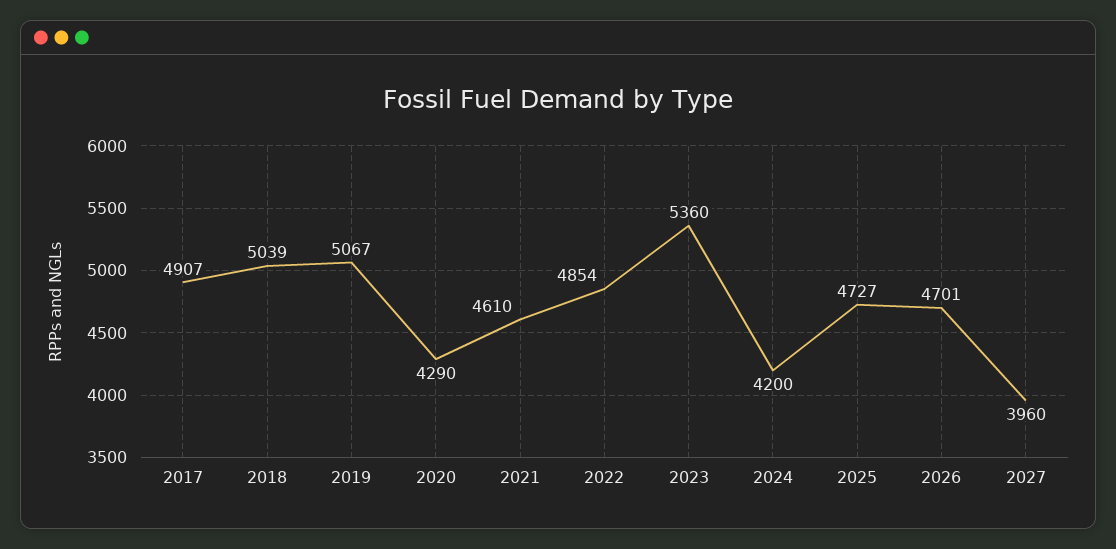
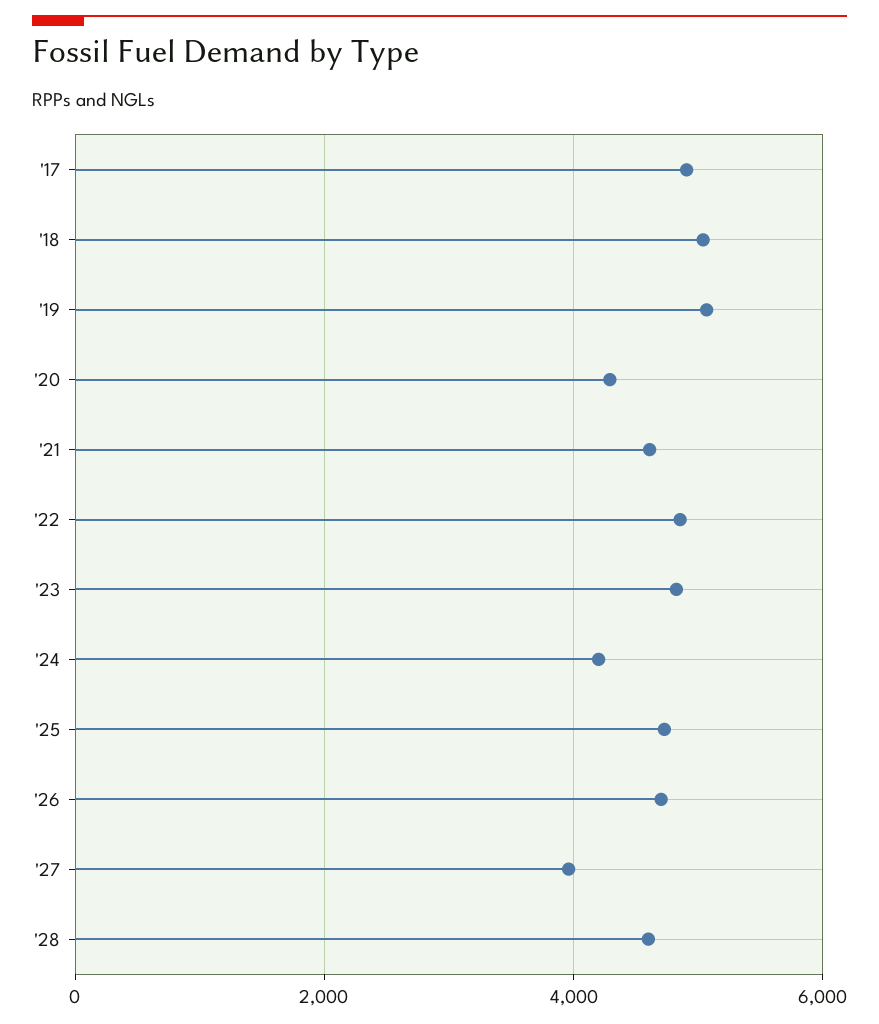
2023: 5360 -> 4800
'28: none -> 4600

